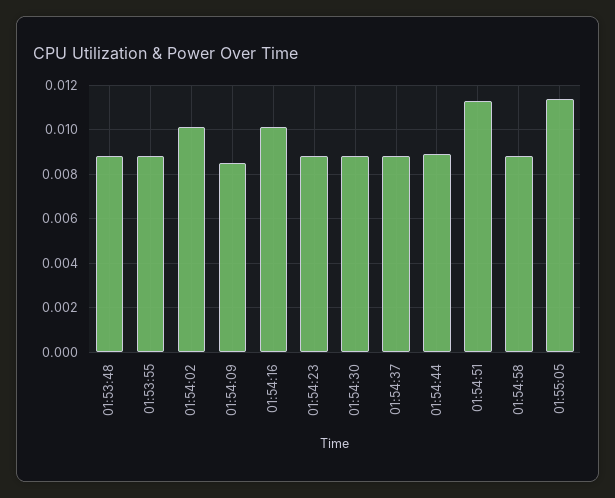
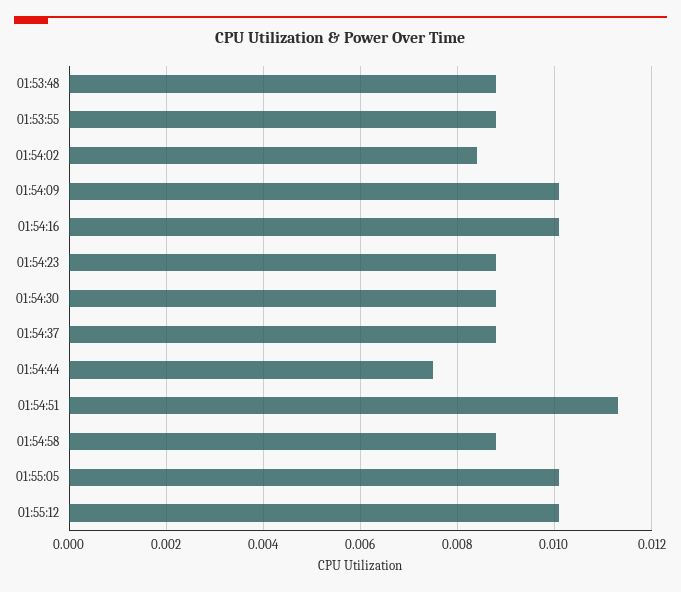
01:54:02: 0.01 -> 0.0085
01:54:09: 0.0085 -> 0.01
01:54:44: 0.009 -> 0.0075
01:55:05: 0.0115 -> 0.01
01:55:12: none -> 0.01

